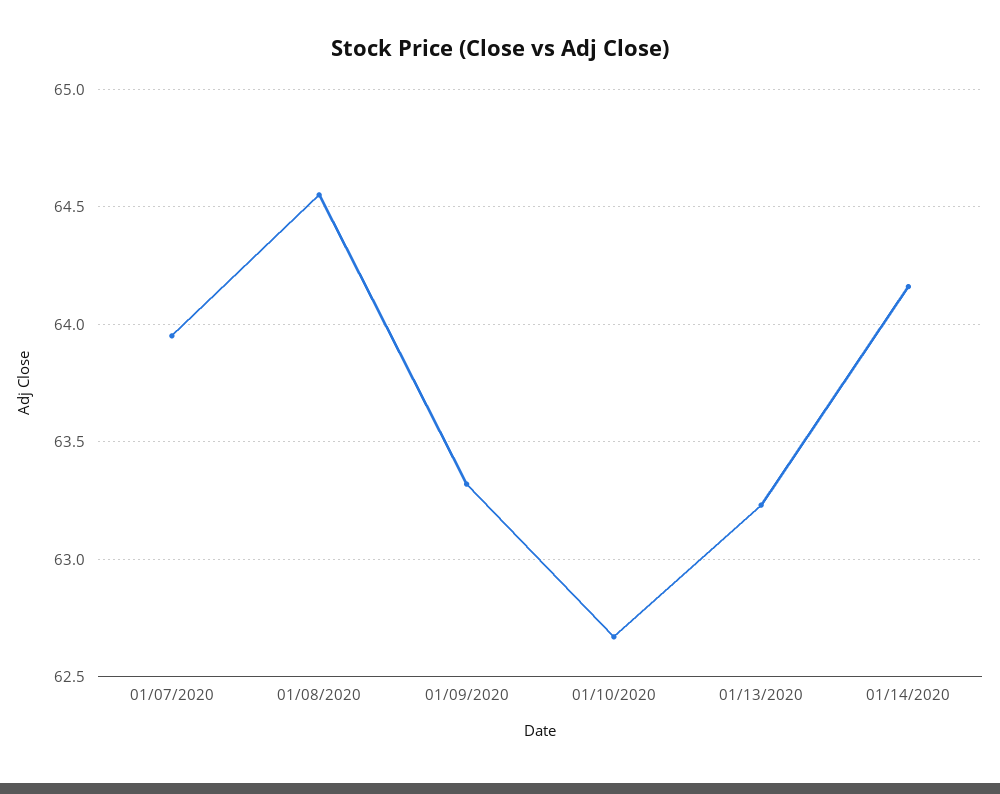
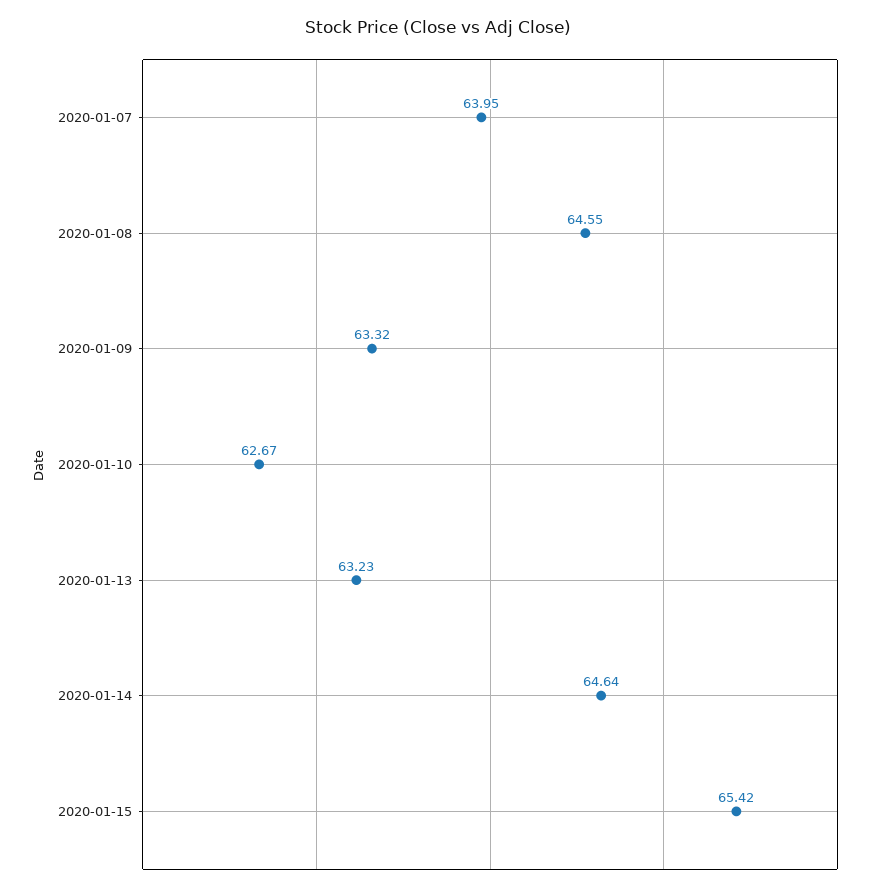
01/14/2020: 64.15 -> 64.64
2020-01-15: none -> 65.42

